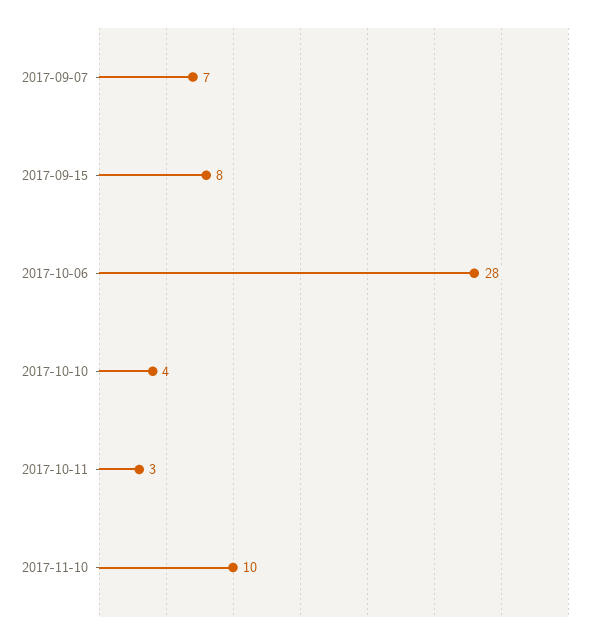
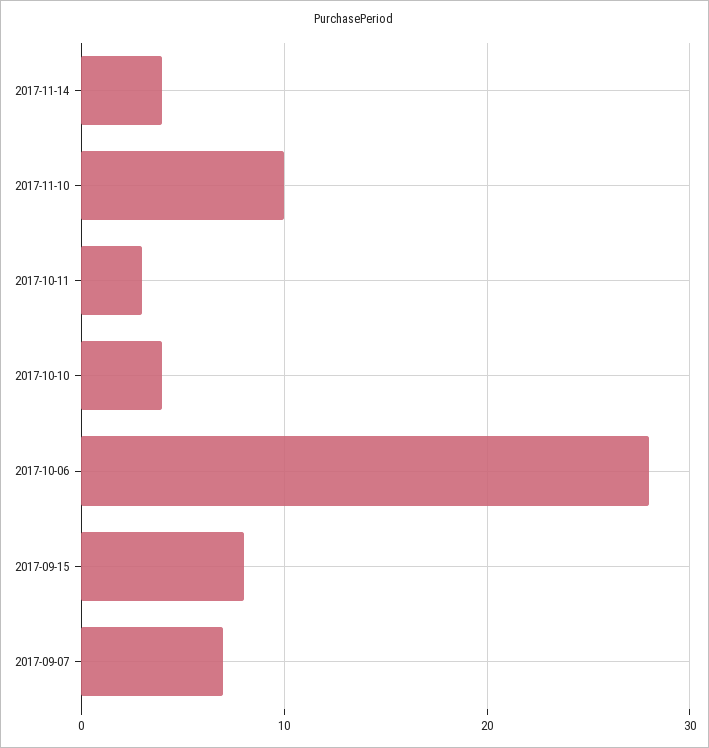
2017-11-14: none -> 4

